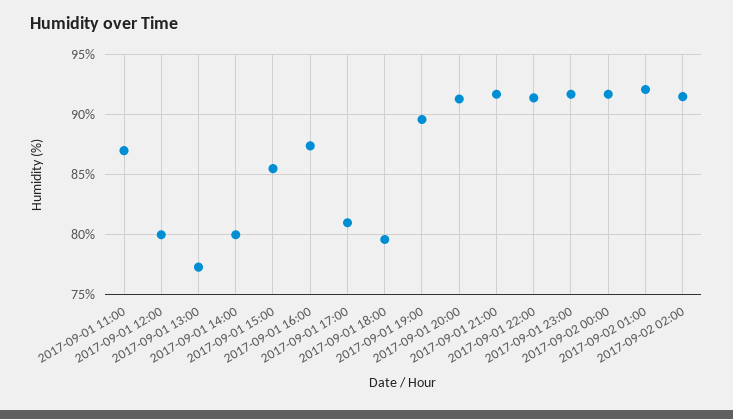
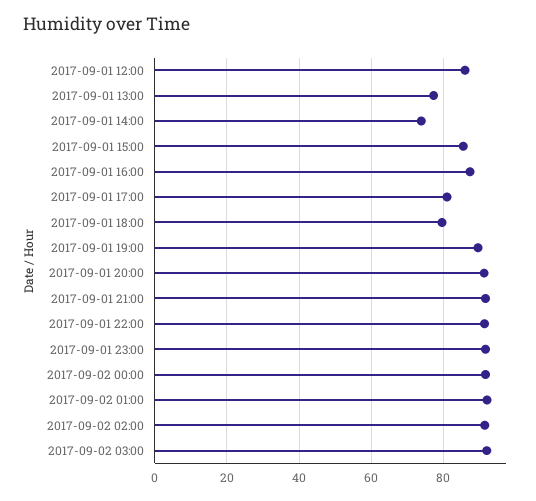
2017-09-01 11:00: 87 -> none
2017-09-01 12:00: 80 -> 86
2017-09-01 14:00: 80 -> 74
2017-09-02 03:00: none -> 92

